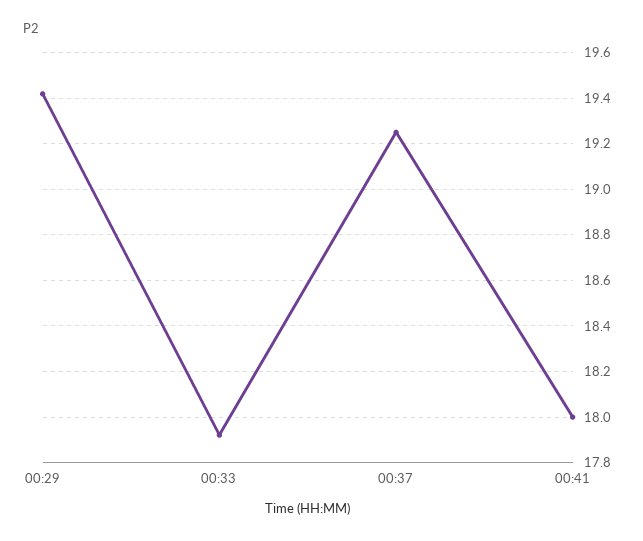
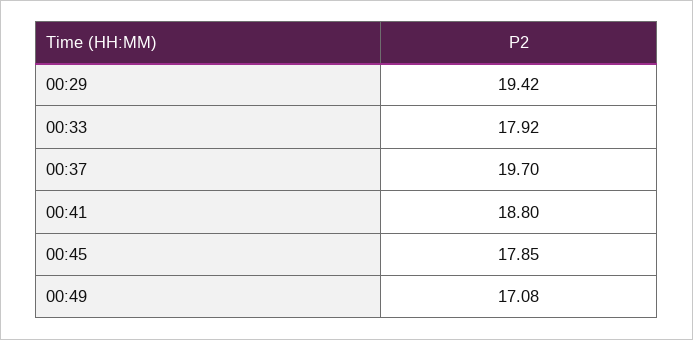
00:37: 19.25 -> 19.7
00:41: 18 -> 18.8
00:45: none -> 17.85
00:49: none -> 17.08

